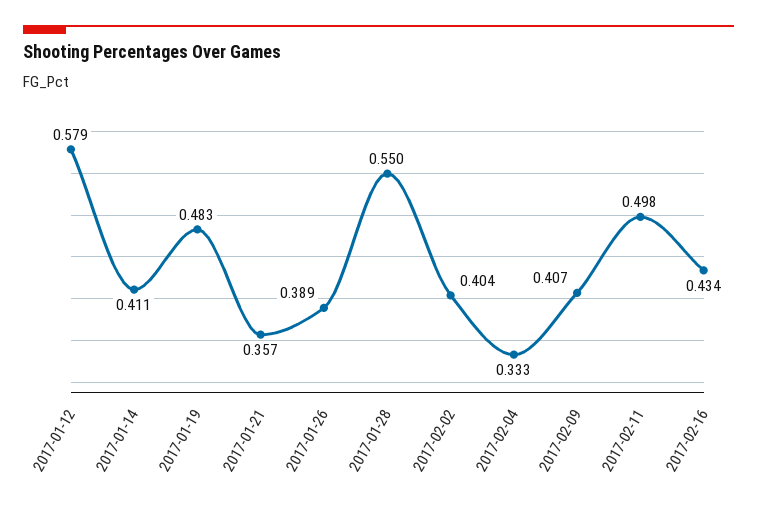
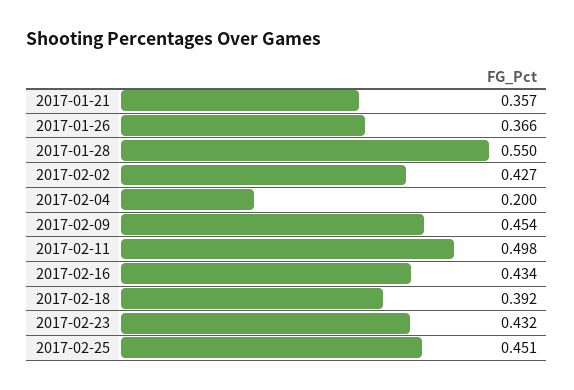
2017-01-12: 0.579 -> none
2017-01-14: 0.411 -> none
2017-01-19: 0.483 -> none
2017-01-26: 0.389 -> 0.366
2017-02-02: 0.404 -> 0.427
2017-02-04: 0.333 -> 0.2
2017-02-09: 0.407 -> 0.454
2017-02-18: none -> 0.392
2017-02-23: none -> 0.432
2017-02-25: none -> 0.451

